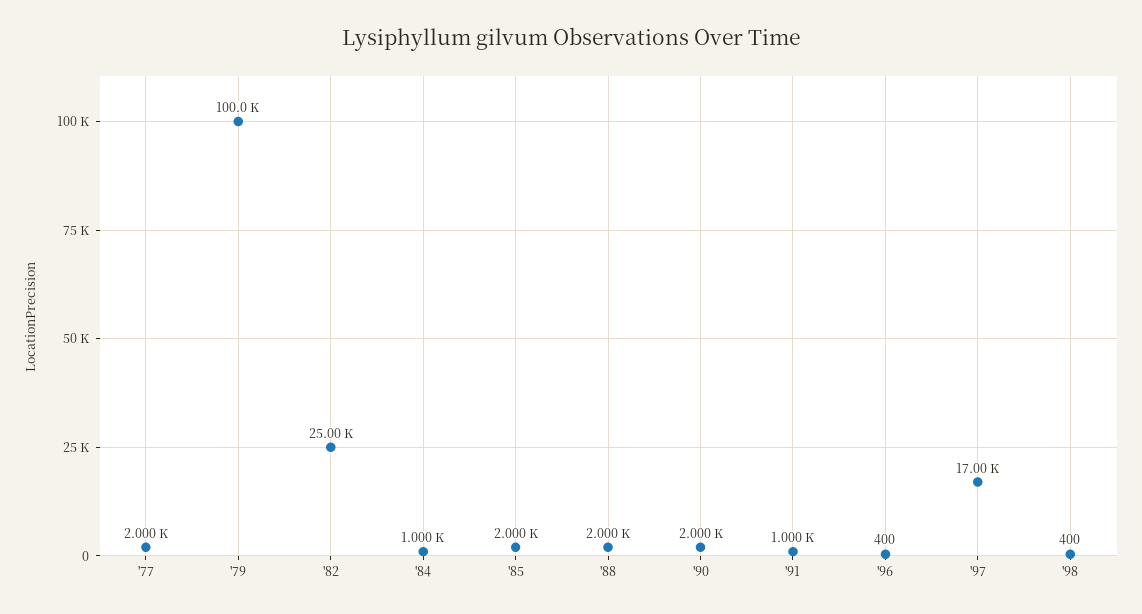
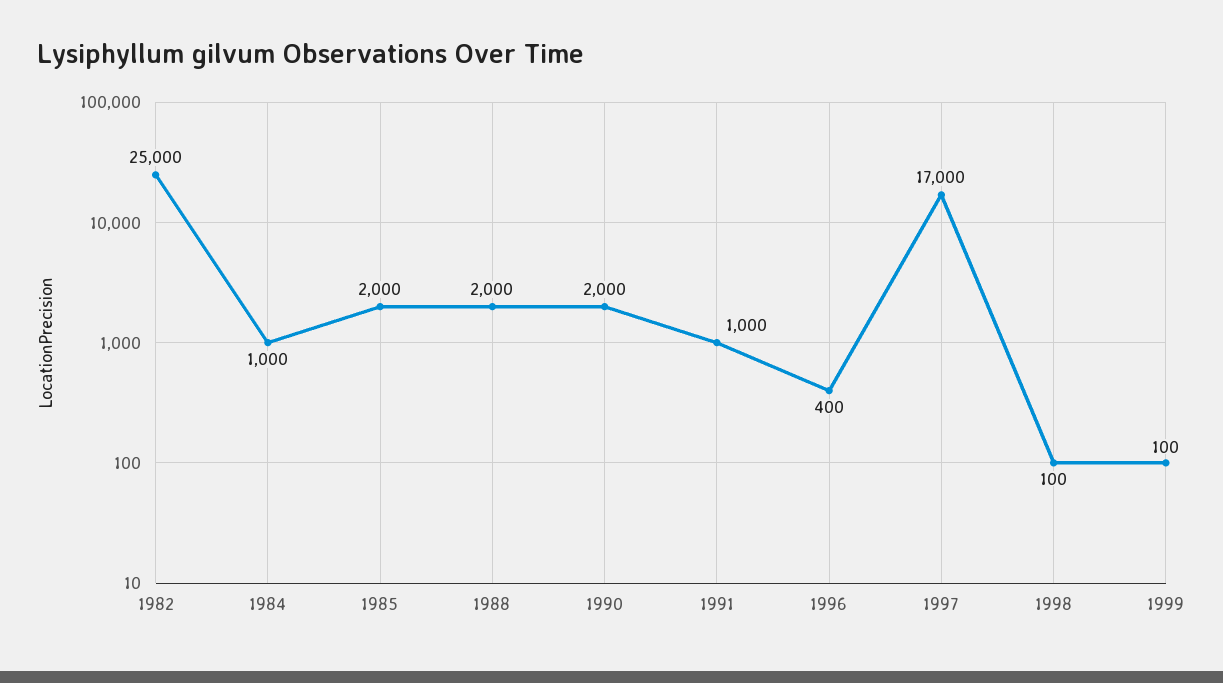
'77: 2000 -> none
'79: 100000 -> none
'98: 400 -> 100
1999: none -> 100

